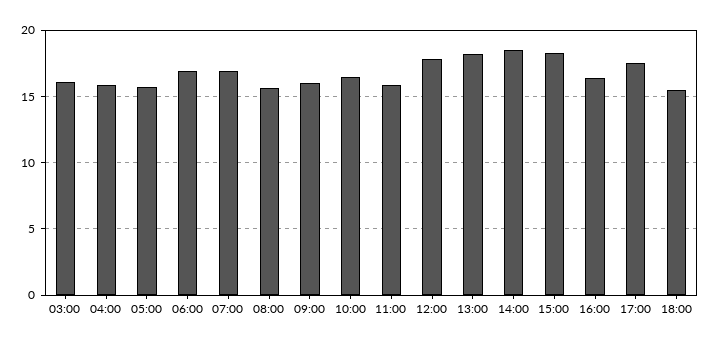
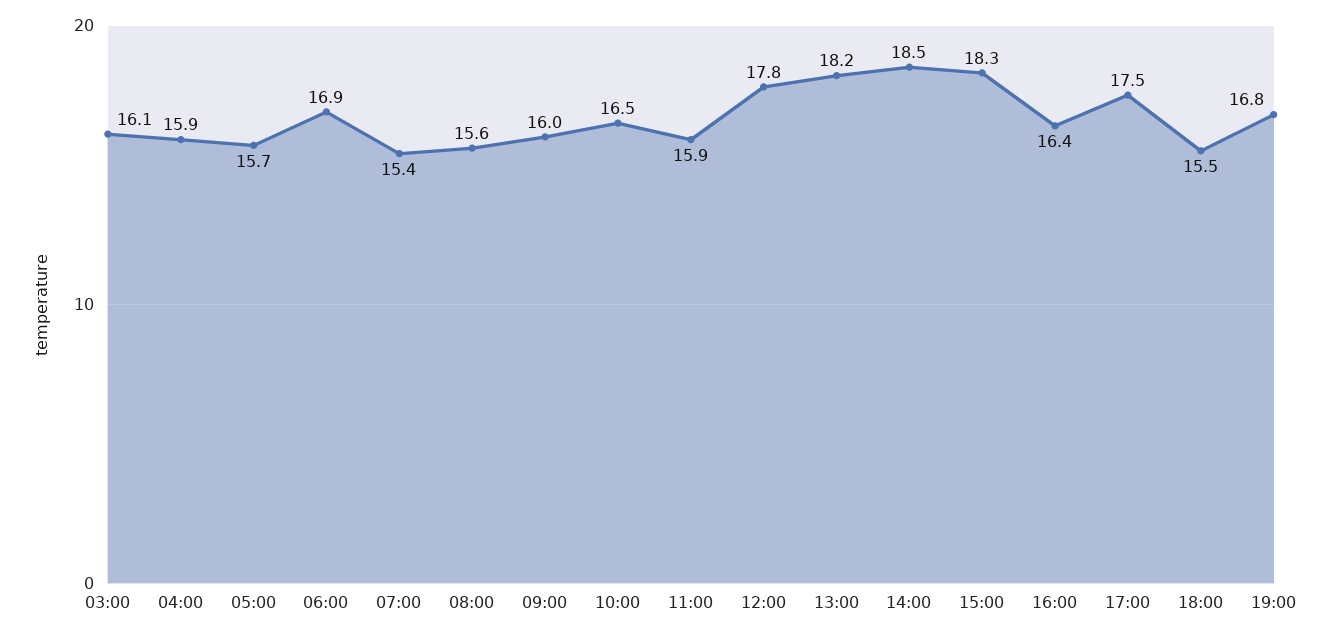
07:00: 17 -> 15.4
19:00: none -> 16.8

